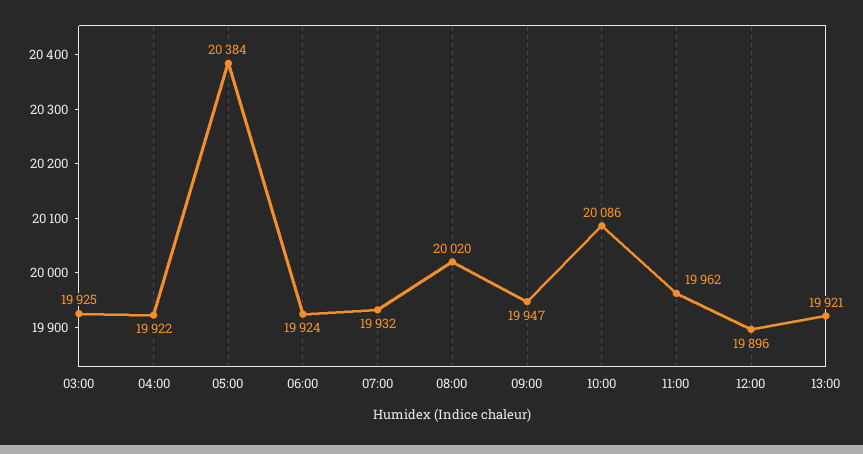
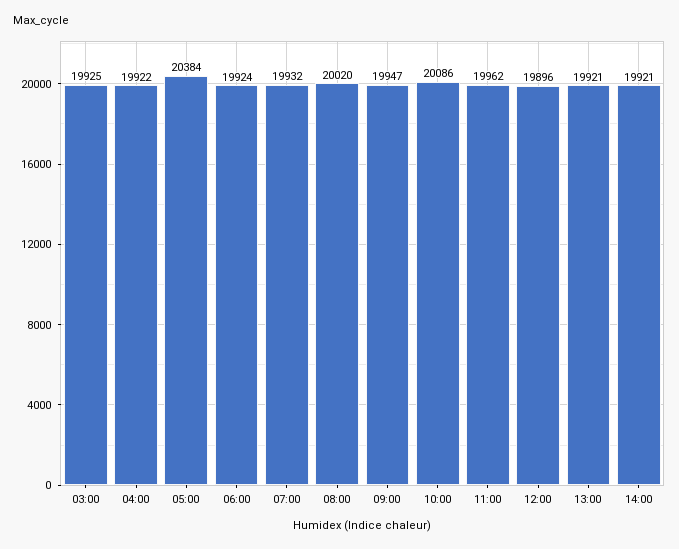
14:00: none -> 19921

